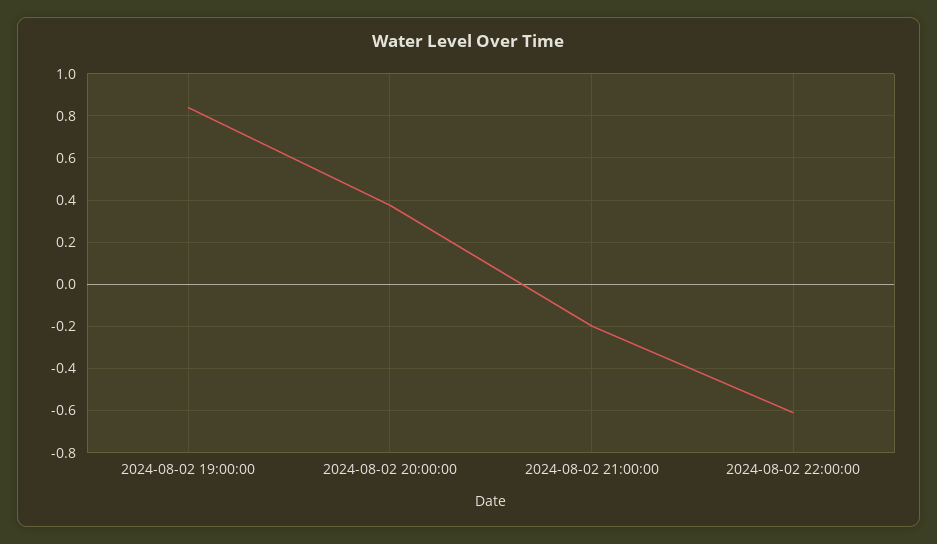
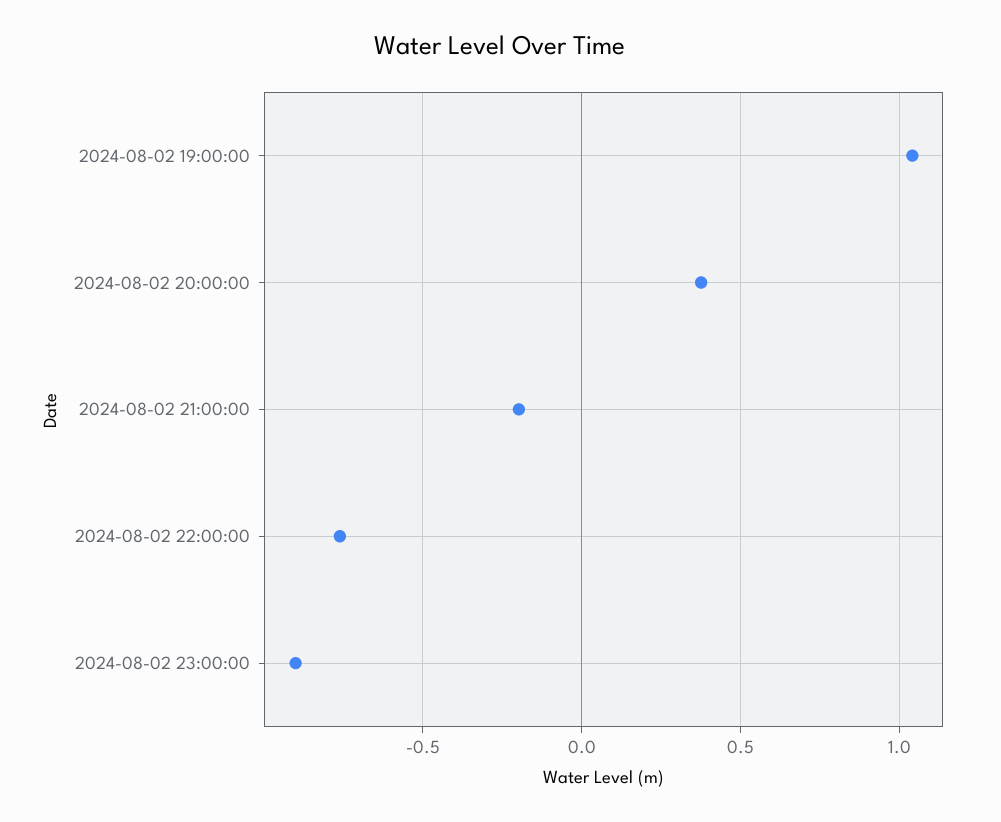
2024-08-02 19:00:00: 0.85 -> 1.05
2024-08-02 22:00:00: -0.6 -> -0.75
2024-08-02 23:00:00: none -> -0.9

